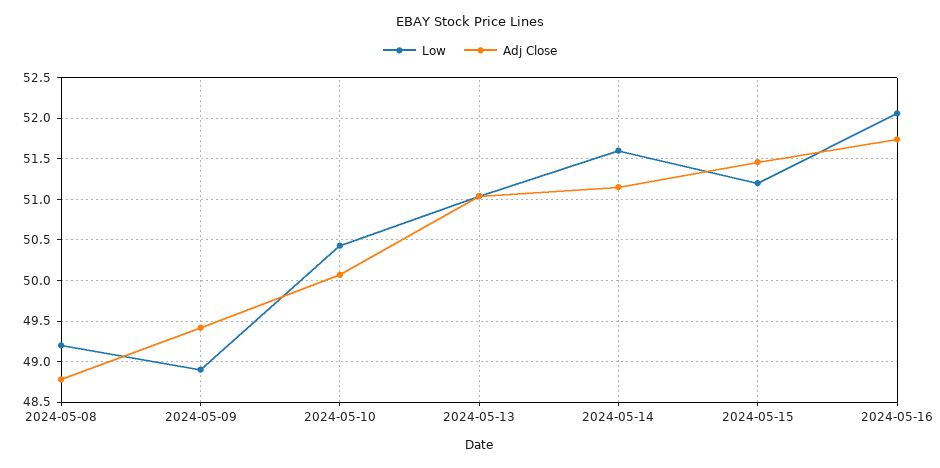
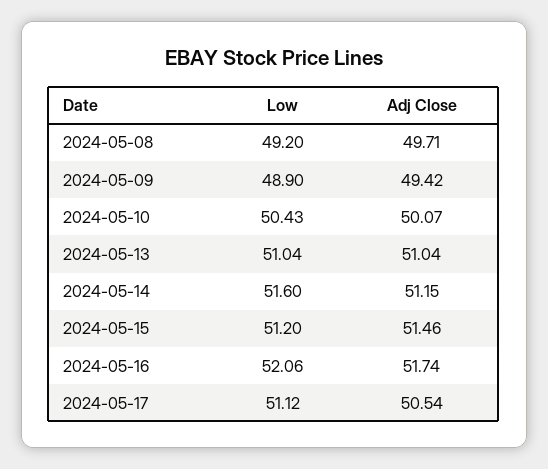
Adj Close, 2024-05-08: 48.8 -> 49.71
Low, 2024-05-17: none -> 51.12
Adj Close, 2024-05-17: none -> 50.54

